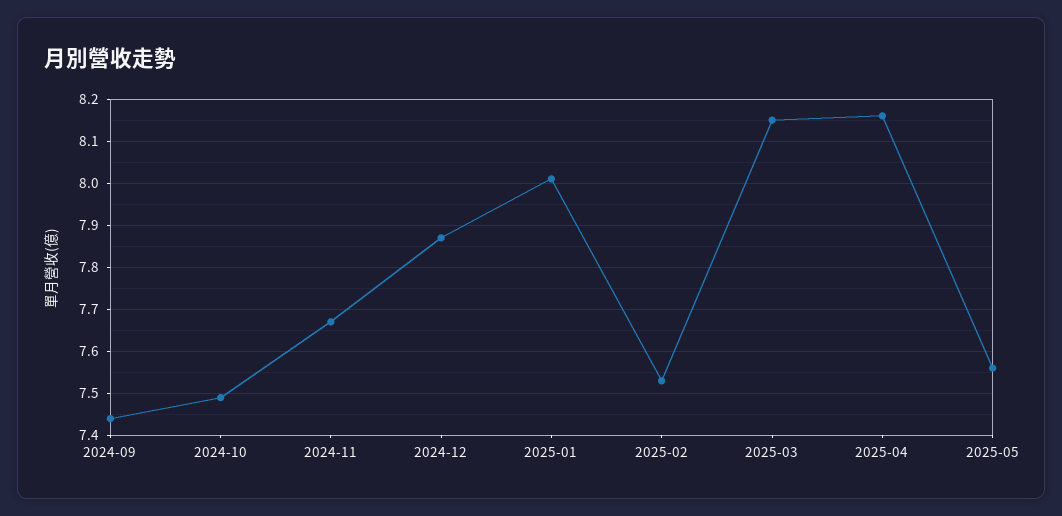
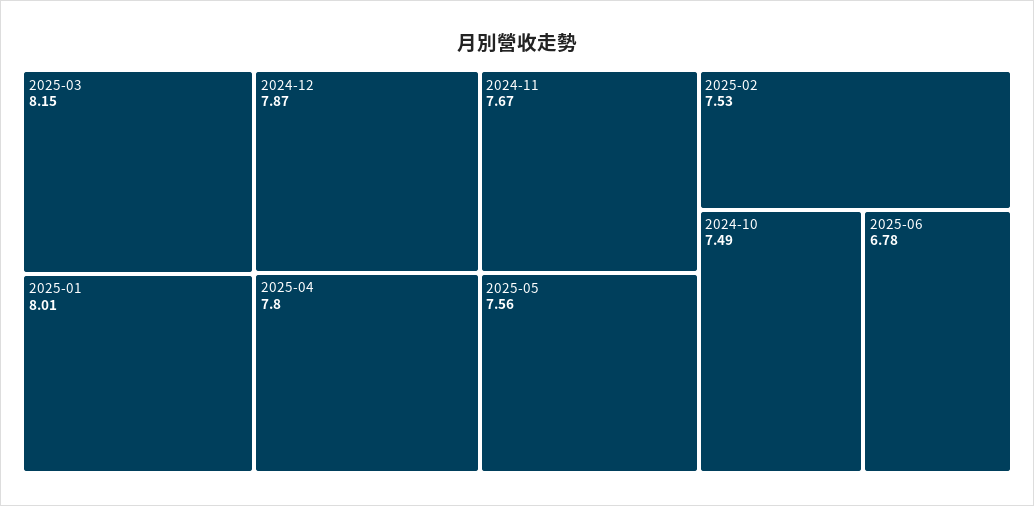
2024-09: 7.45 -> none
2025-04: 8.15 -> 7.8
2025-06: none -> 6.78

